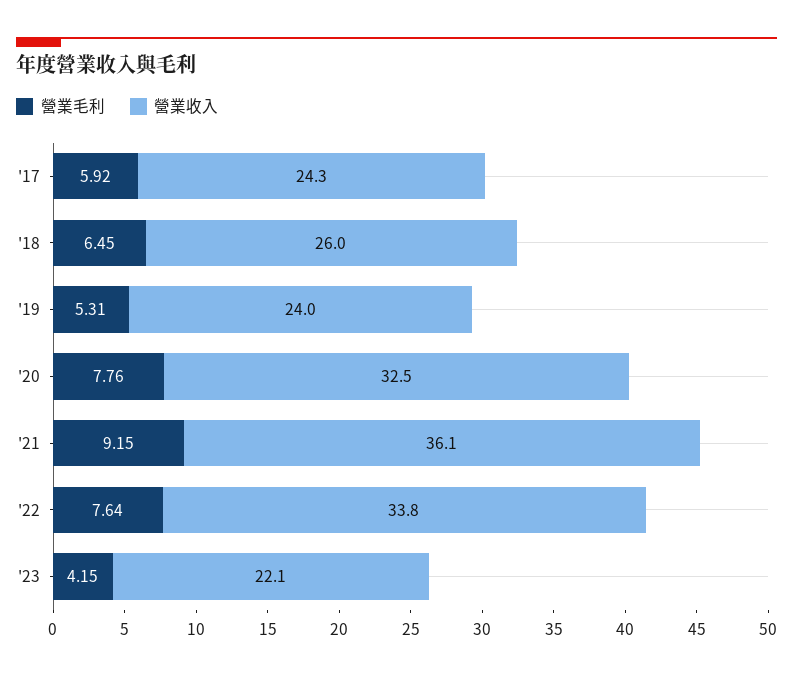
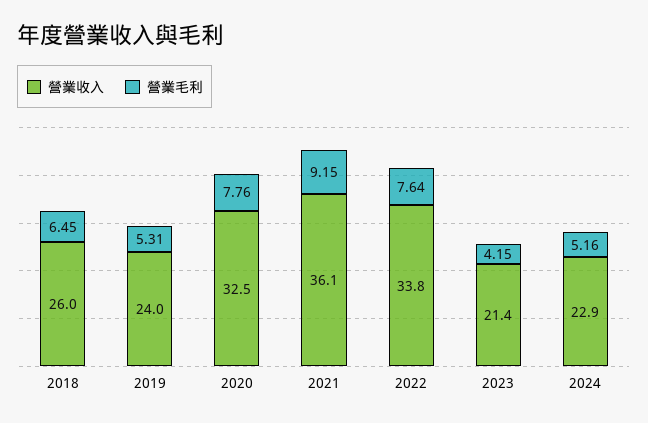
營業毛利, '17: 5.92 -> none
營業收入, '17: 24.3 -> none
營業收入, '23: 22.1 -> 21.4
營業收入, 2024: none -> 22.9
營業毛利, 2024: none -> 5.16

